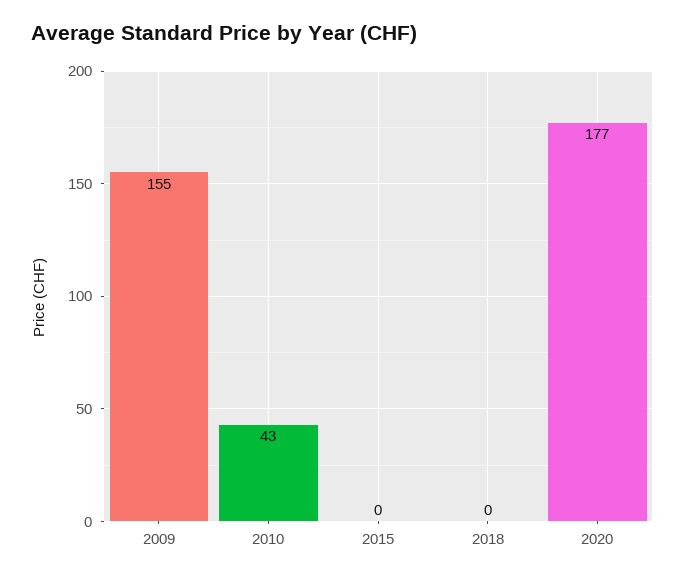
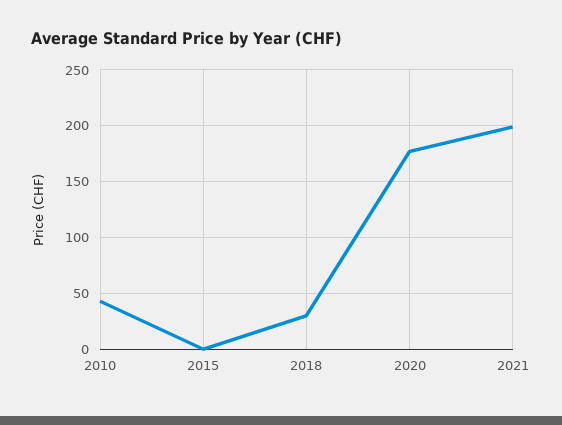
2009: 155 -> none
2018: 0 -> 30
2021: none -> 200

